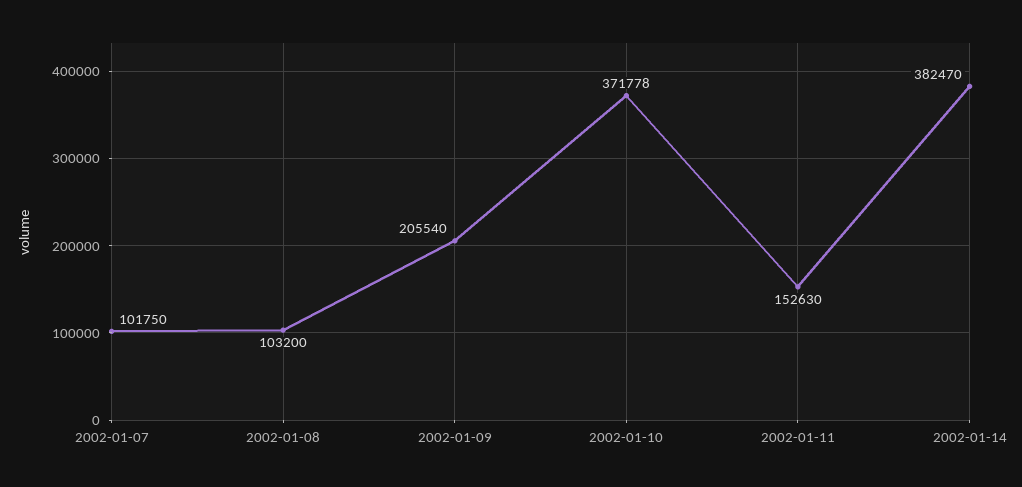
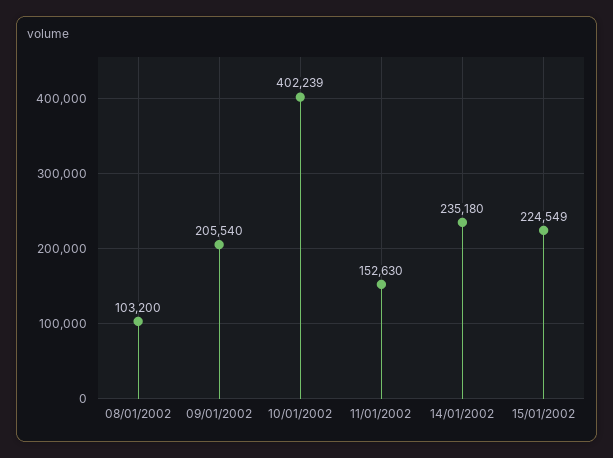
2002-01-07: 101750 -> none
2002-01-10: 371778 -> 402239
2002-01-14: 382470 -> 235180
15/01/2002: none -> 224549

